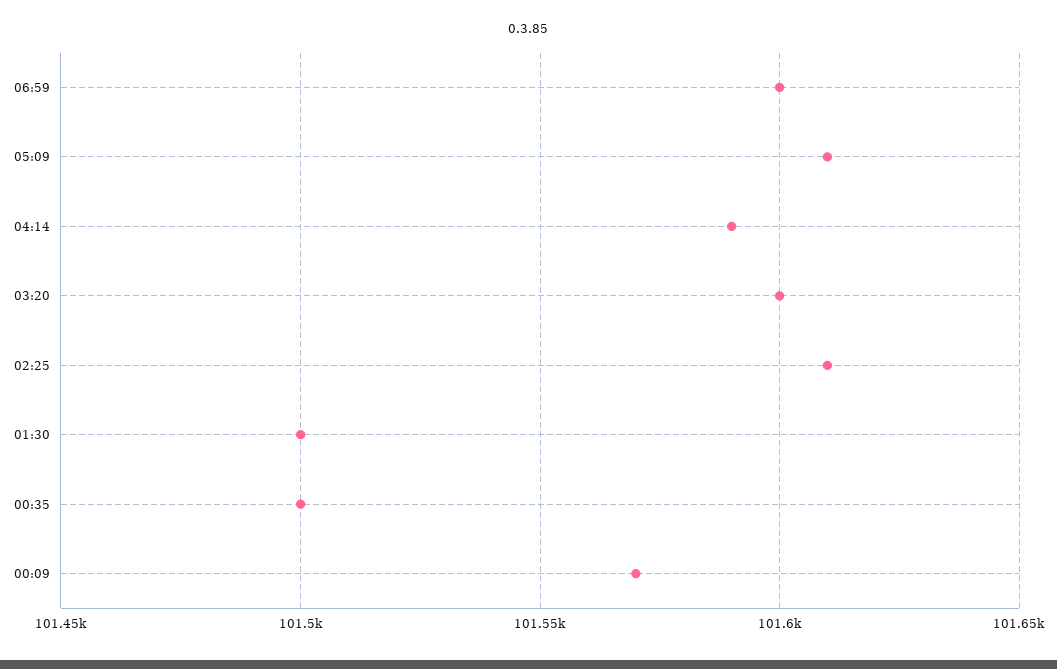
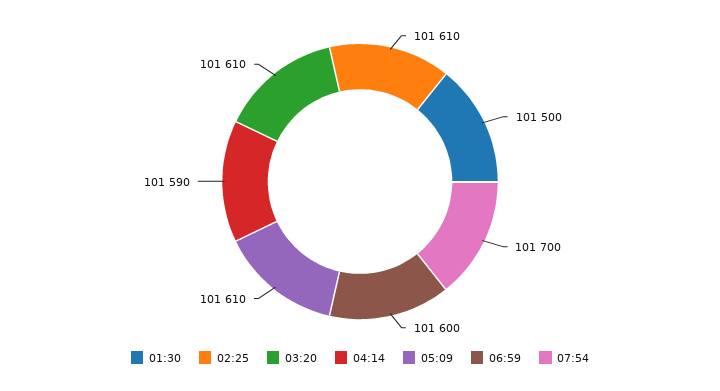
03:20: 101600 -> 101610
00:35: 101500 -> none
00:09: 101570 -> none
07:54: none -> 101700

